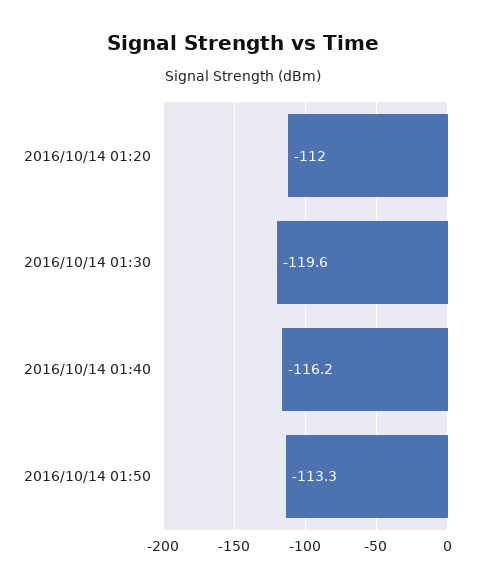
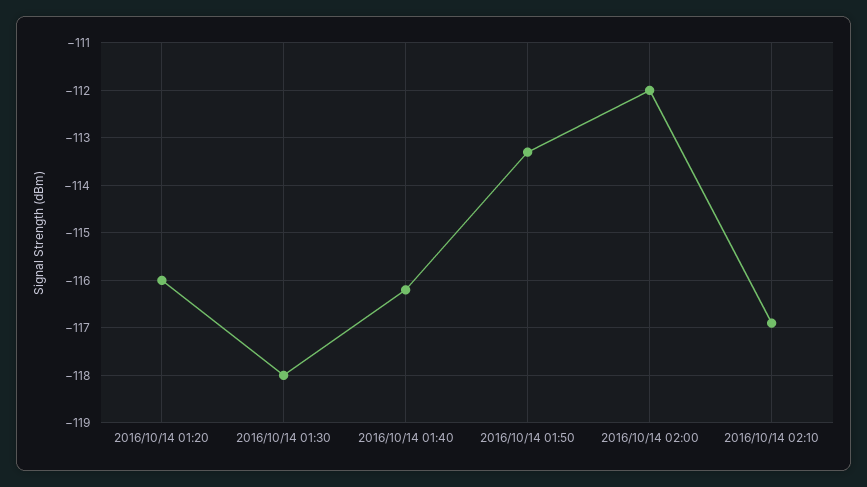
2016/10/14 01:20: -112 -> -116
2016/10/14 01:30: -119.6 -> -118
2016/10/14 02:00: none -> -112
2016/10/14 02:10: none -> -117

